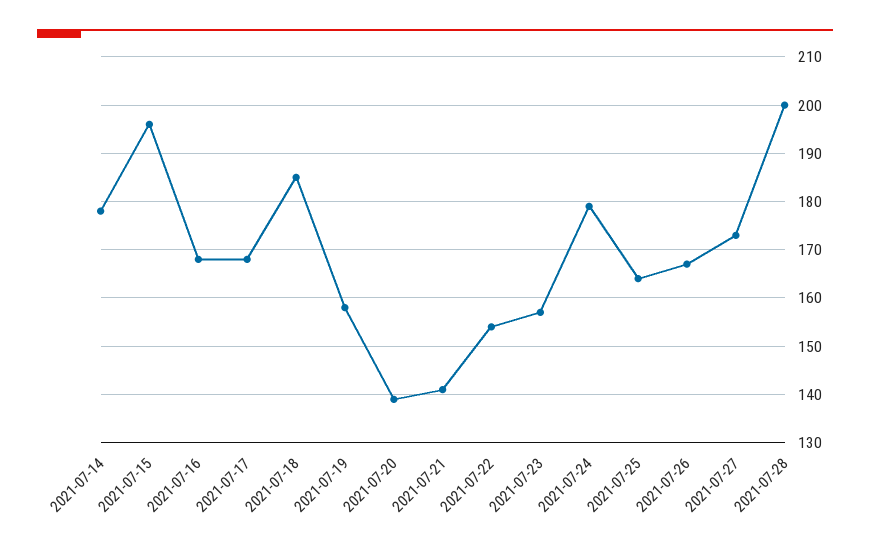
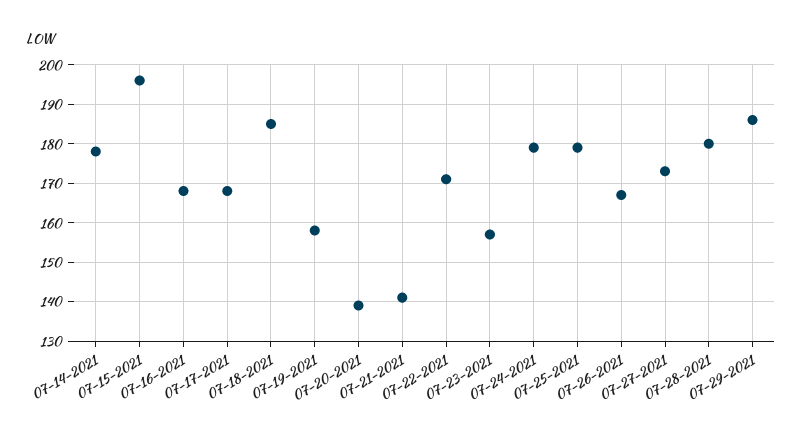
2021-07-22: 155 -> 170
2021-07-25: 165 -> 180
2021-07-28: 200 -> 180
07-29-2021: none -> 185

